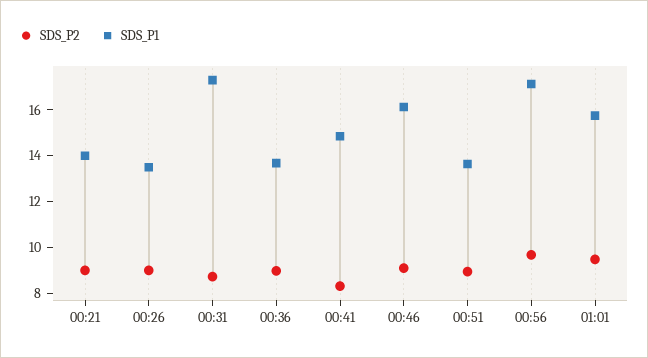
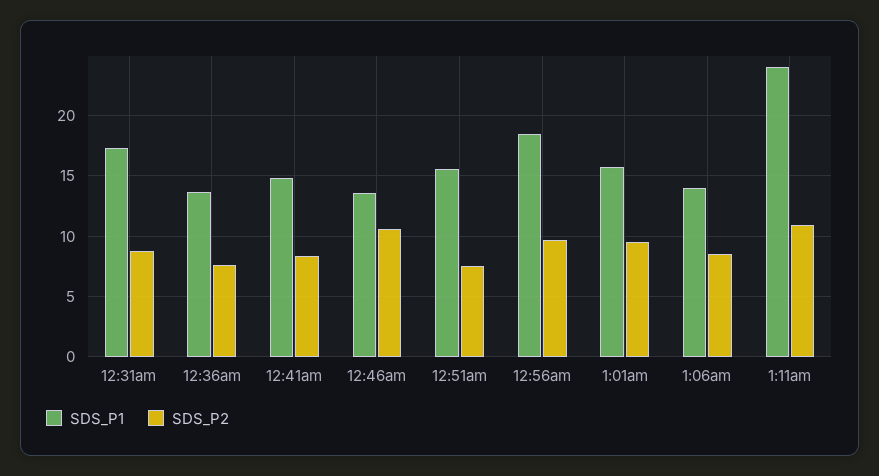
SDS_P2, 00:21: 9 -> none
SDS_P1, 00:21: 14 -> none
SDS_P2, 00:26: 9 -> none
SDS_P1, 00:26: 13.5 -> none
SDS_P2, 00:36: 9 -> 7.5
SDS_P2, 00:46: 9 -> 10.5
SDS_P1, 00:46: 16 -> 13.5
SDS_P2, 00:51: 9 -> 7.5
SDS_P1, 00:51: 13.5 -> 15.5
SDS_P1, 00:56: 17 -> 18.5
SDS_P1, 1:06am: none -> 14
SDS_P2, 1:06am: none -> 8.5
SDS_P1, 1:11am: none -> 24
SDS_P2, 1:11am: none -> 11

